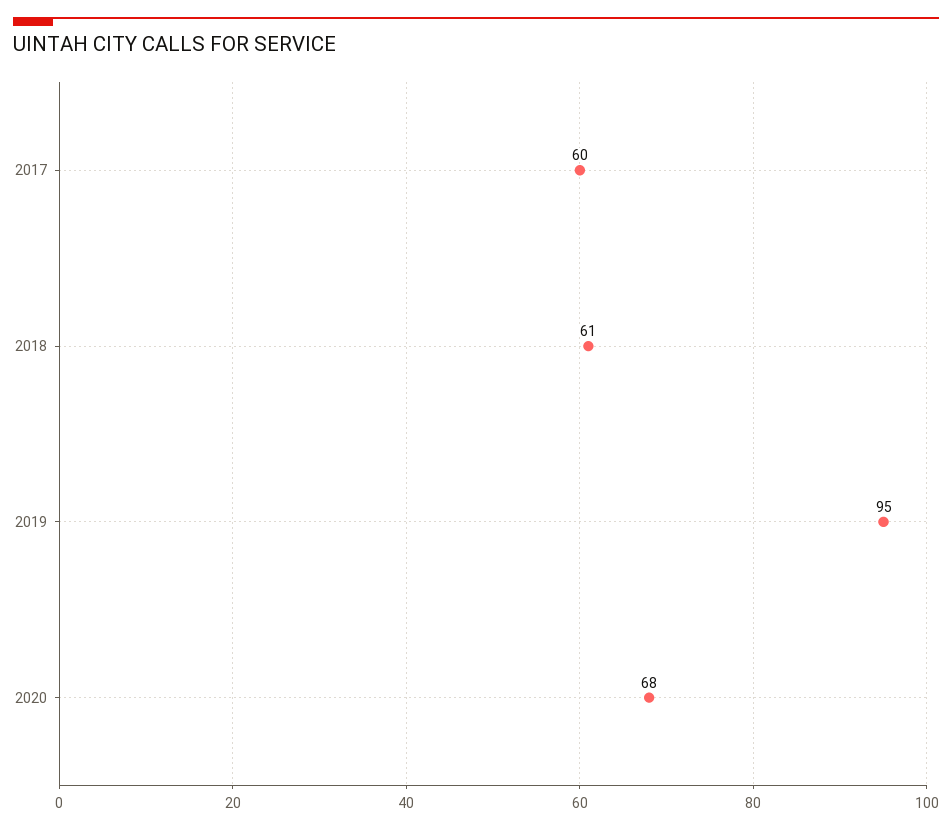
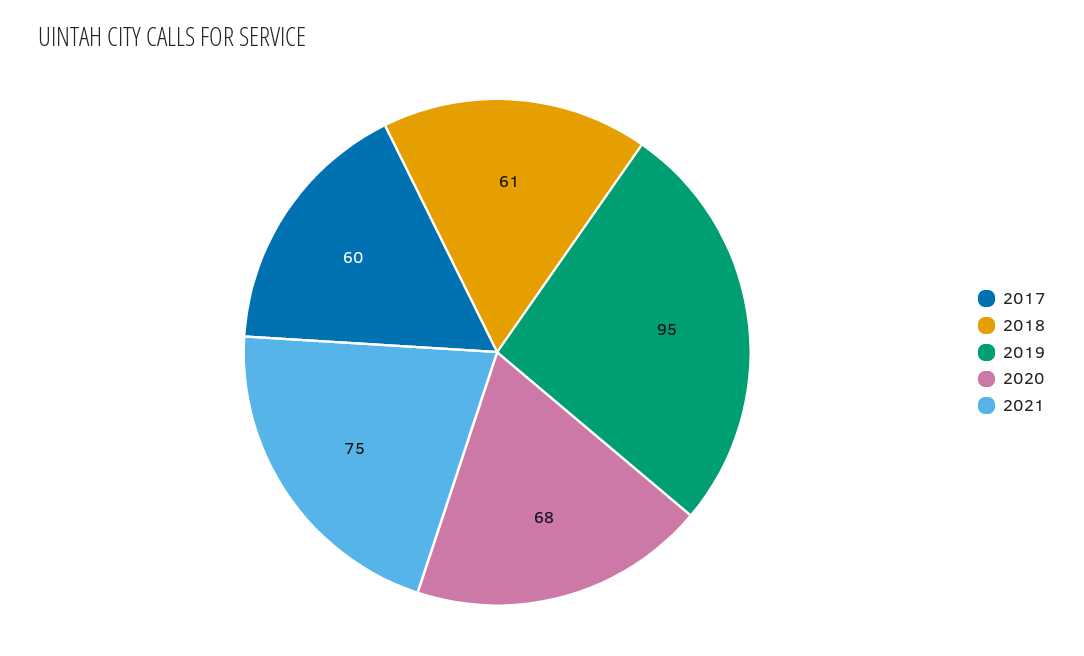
2021: none -> 75

